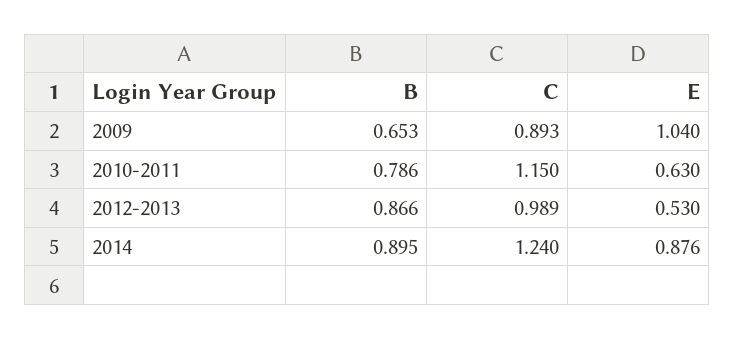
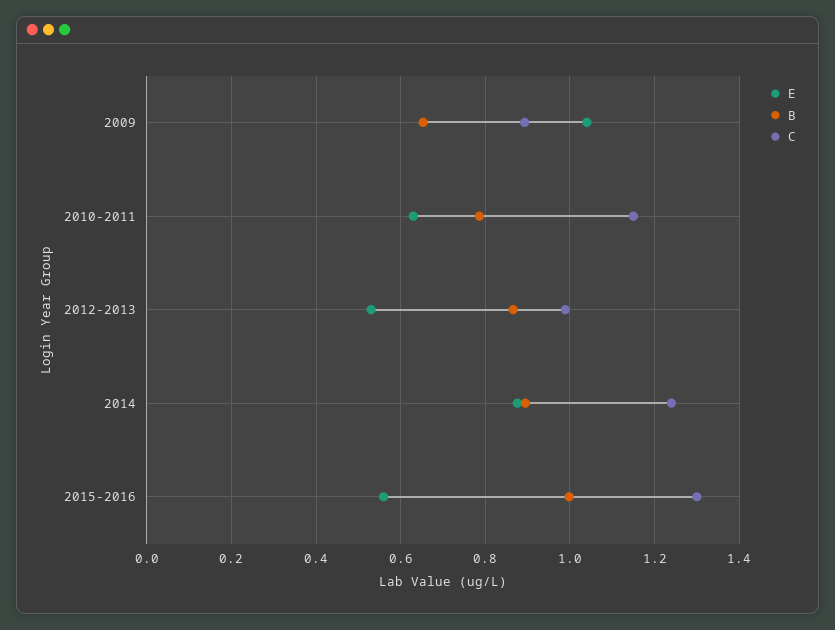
E, 2015-2016: none -> 0.56
B, 2015-2016: none -> 1
C, 2015-2016: none -> 1.3

